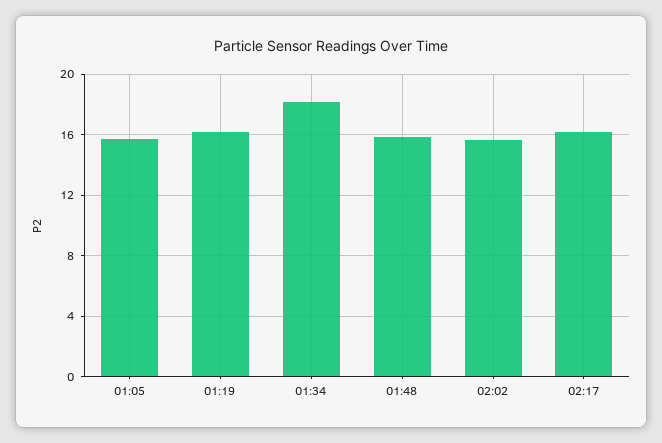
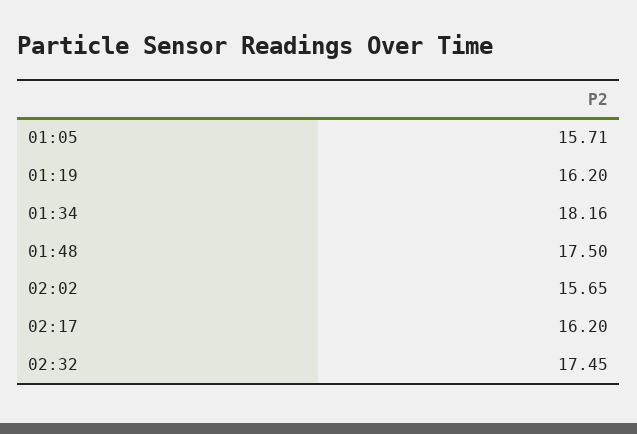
01:48: 16 -> 17.5
02:32: none -> 17.45

